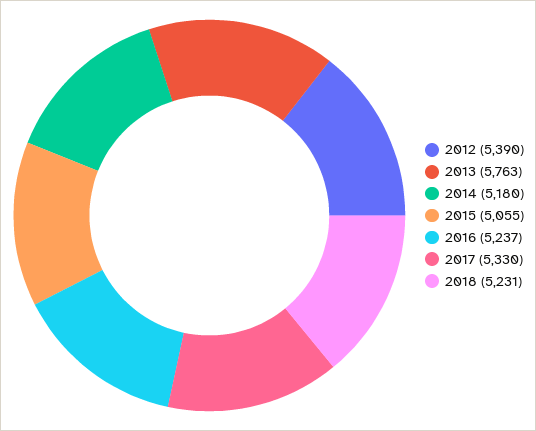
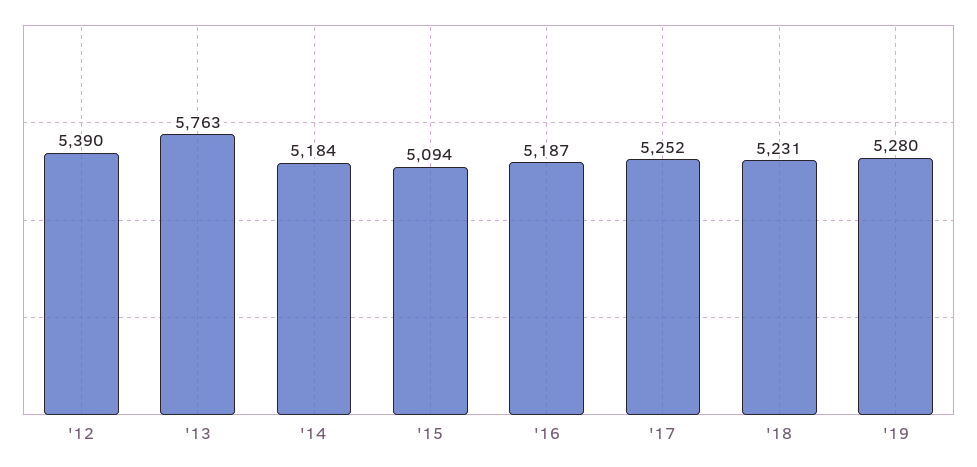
2014: 5180 -> 5184
2015: 5055 -> 5094
2016: 5237 -> 5187
2017: 5330 -> 5252
'19: none -> 5280

